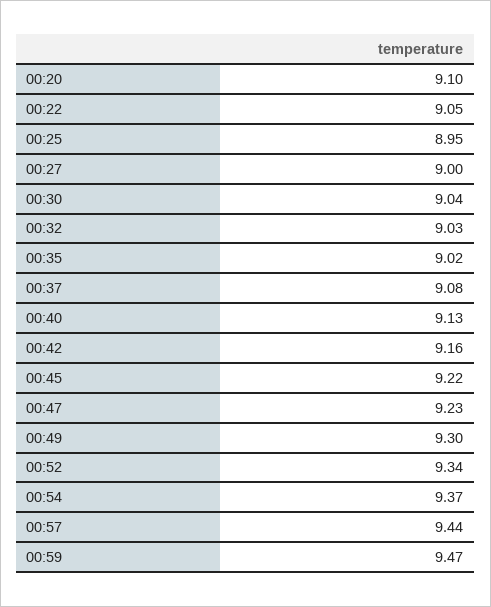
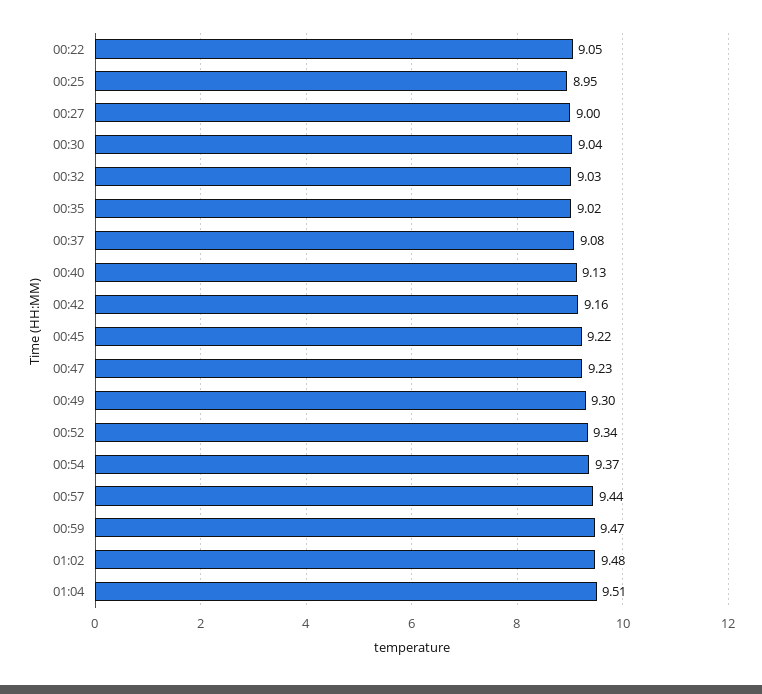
00:20: 9.1 -> none
01:02: none -> 9.48
01:04: none -> 9.51

